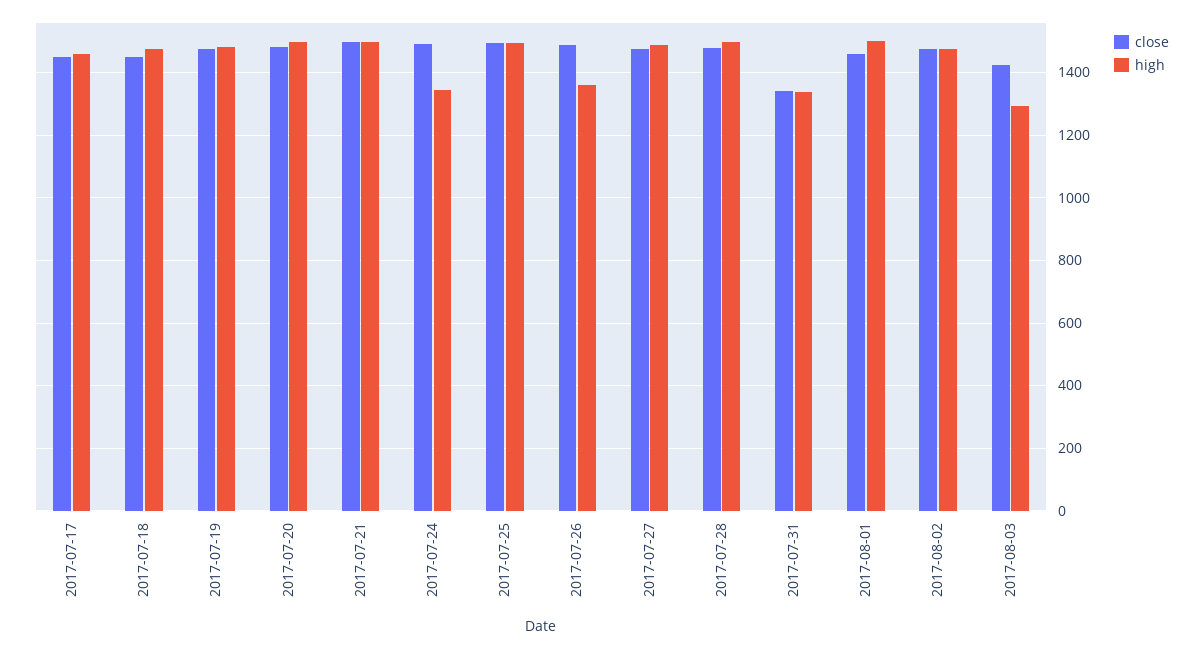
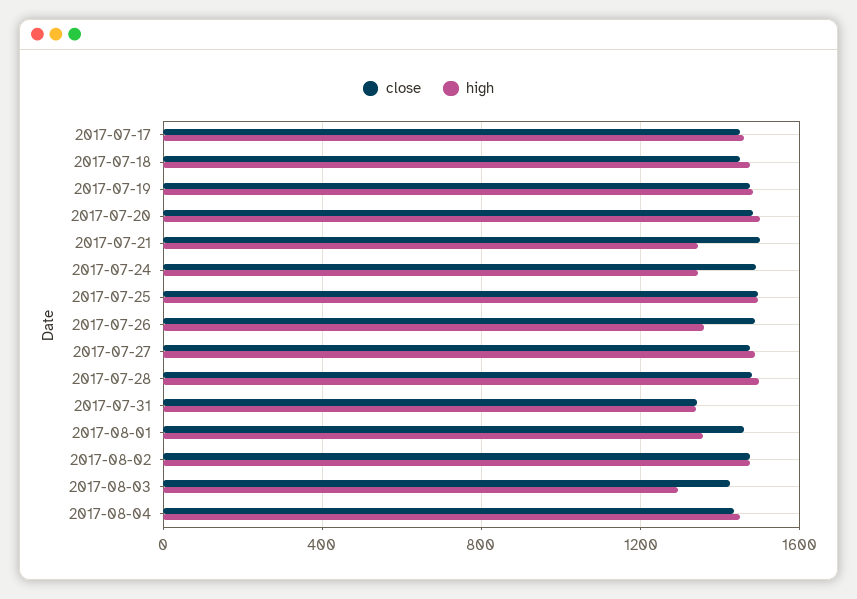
high, 2017-07-21: 1500 -> 1350
high, 2017-08-01: 1500 -> 1350
close, 2017-08-04: none -> 1450
high, 2017-08-04: none -> 1450

